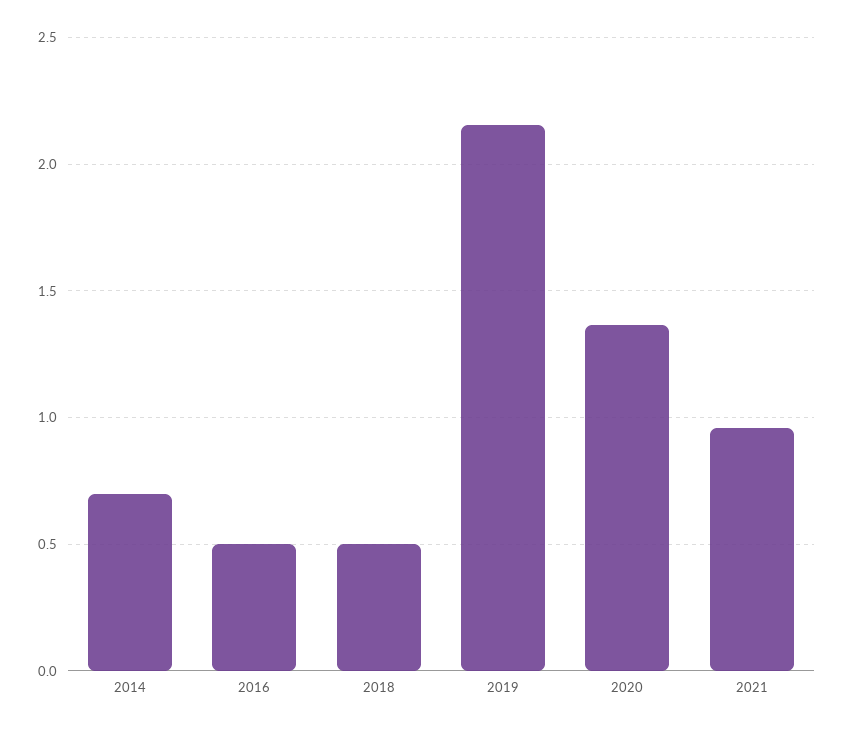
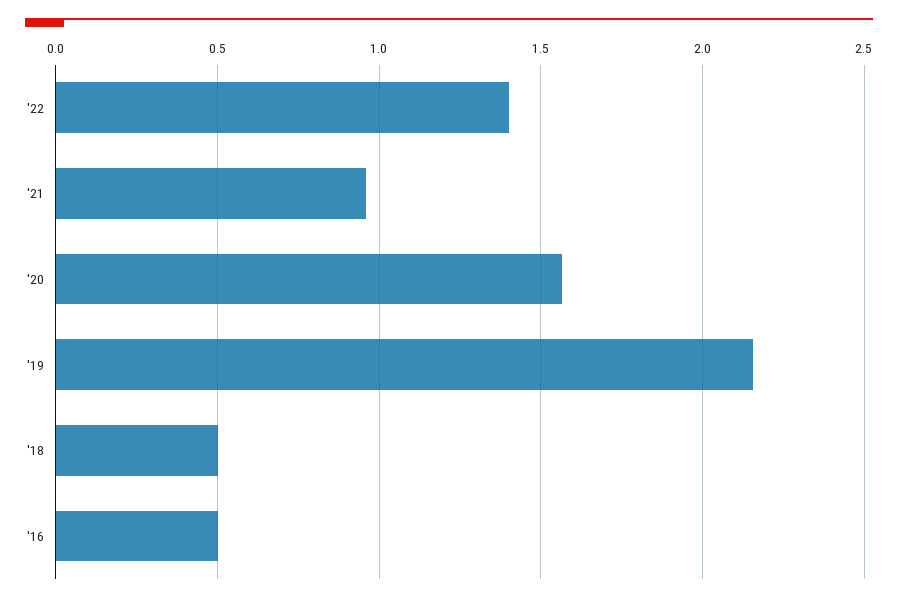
2014: 0.7 -> none
2020: 1.35 -> 1.55
'22: none -> 1.4

